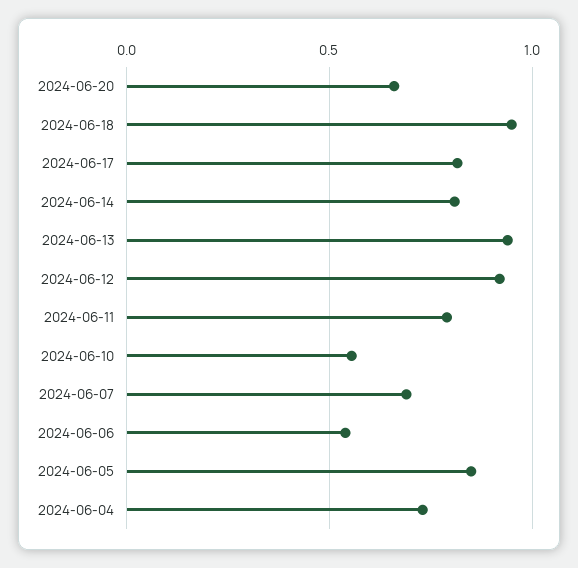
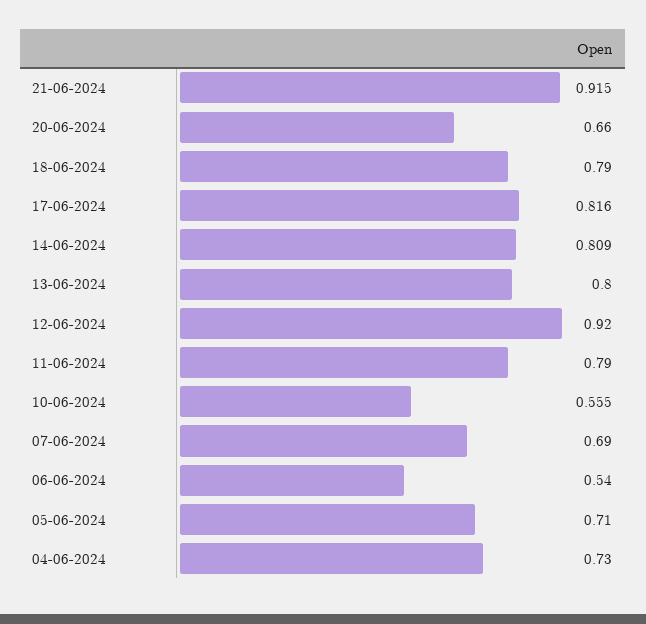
2024-06-18: 0.95 -> 0.79
2024-06-13: 0.95 -> 0.8
2024-06-05: 0.85 -> 0.71
21-06-2024: none -> 0.915

